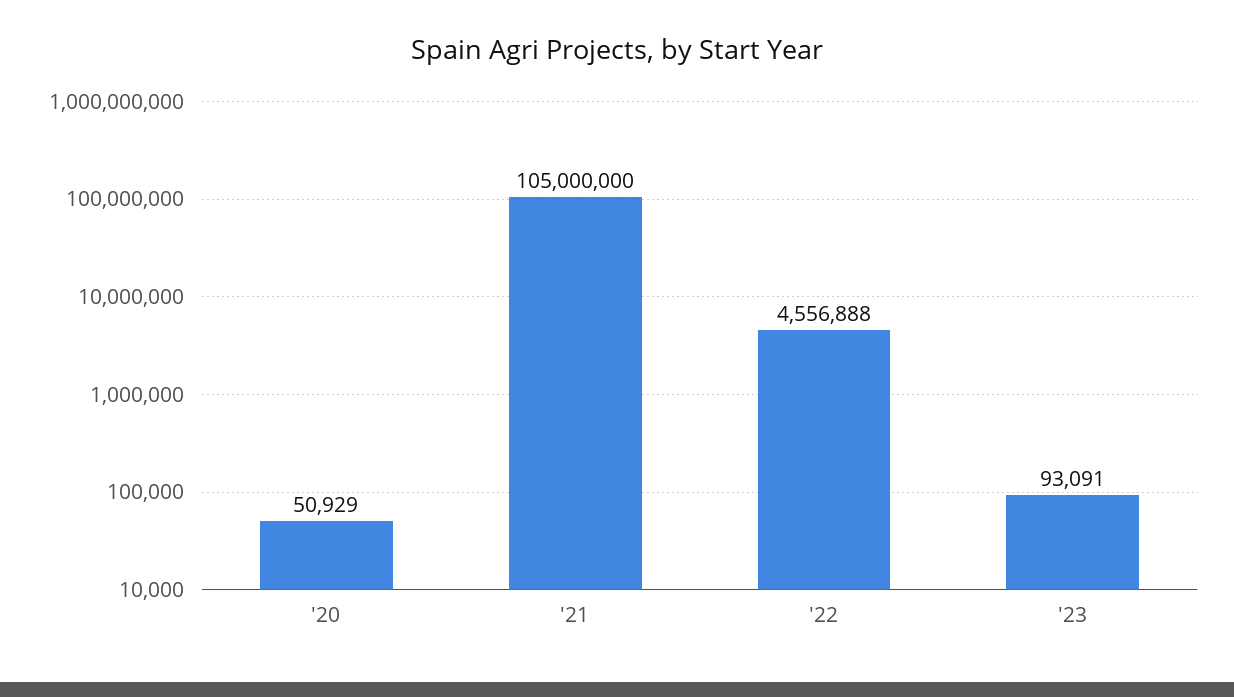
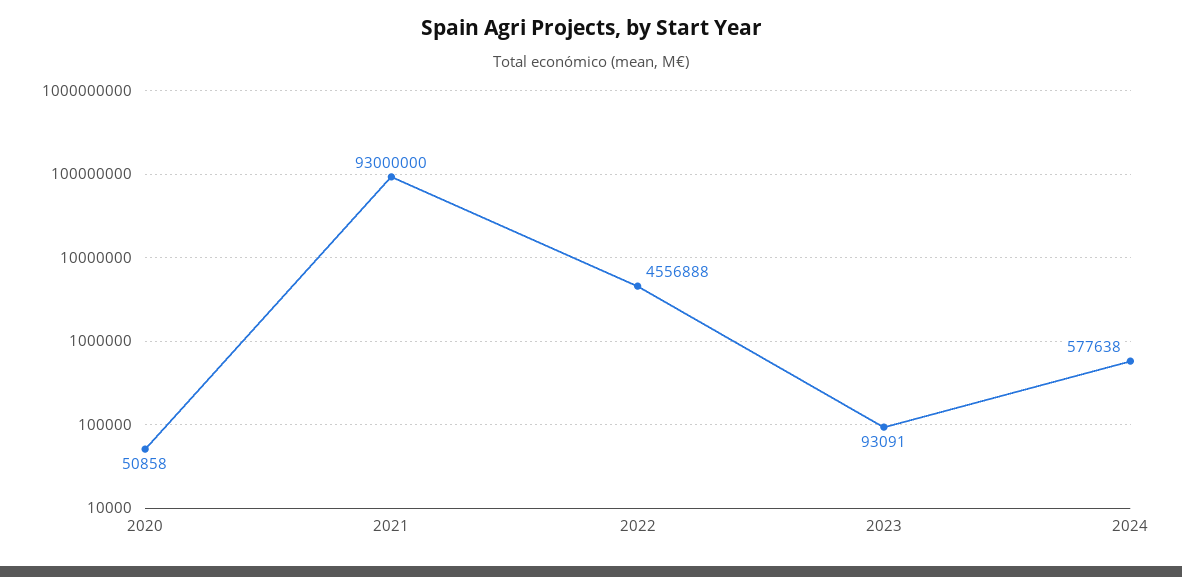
'20: 50929 -> 50858
'21: 105000000 -> 93000000
2024: none -> 577638

